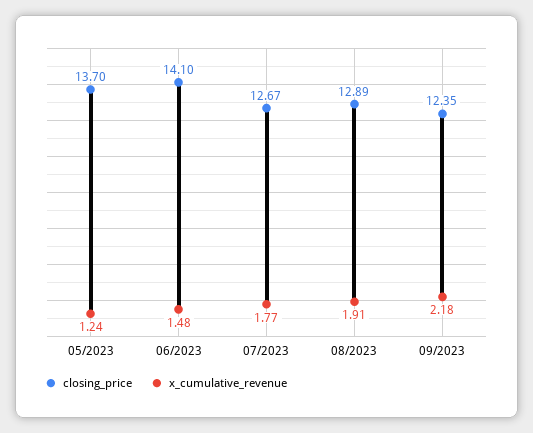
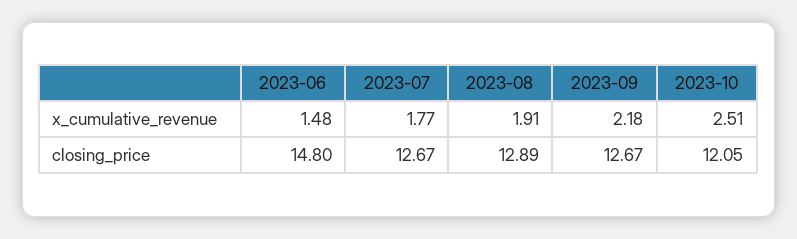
closing_price, 05/2023: 13.7 -> none
x_cumulative_revenue, 05/2023: 1.24 -> none
closing_price, 06/2023: 14.1 -> 14.8
closing_price, 09/2023: 12.35 -> 12.67
x_cumulative_revenue, 2023-10: none -> 2.51
closing_price, 2023-10: none -> 12.05

